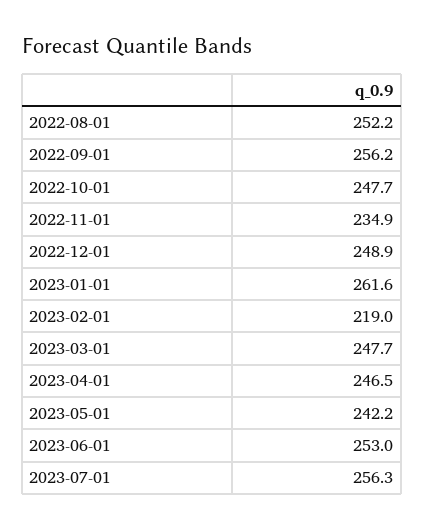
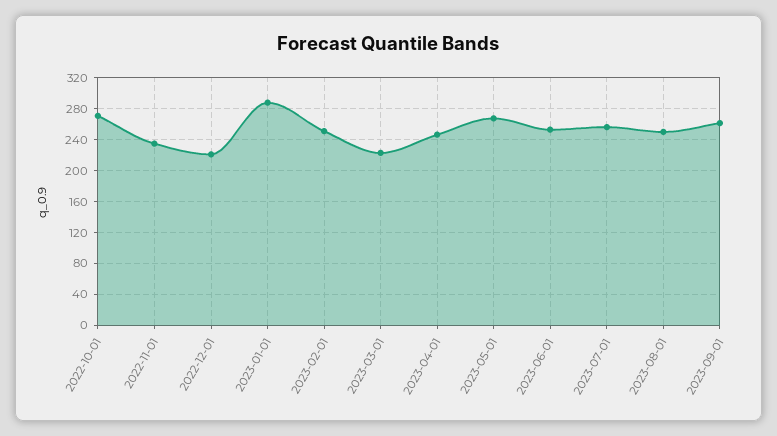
2022-08-01: 252.2 -> none
2022-09-01: 256.2 -> none
2022-10-01: 247.7 -> 270
2022-12-01: 248.9 -> 220
2023-01-01: 261.6 -> 290
2023-02-01: 219 -> 250
2023-03-01: 247.7 -> 220
2023-05-01: 242.2 -> 270
2023-08-01: none -> 250
2023-09-01: none -> 260

